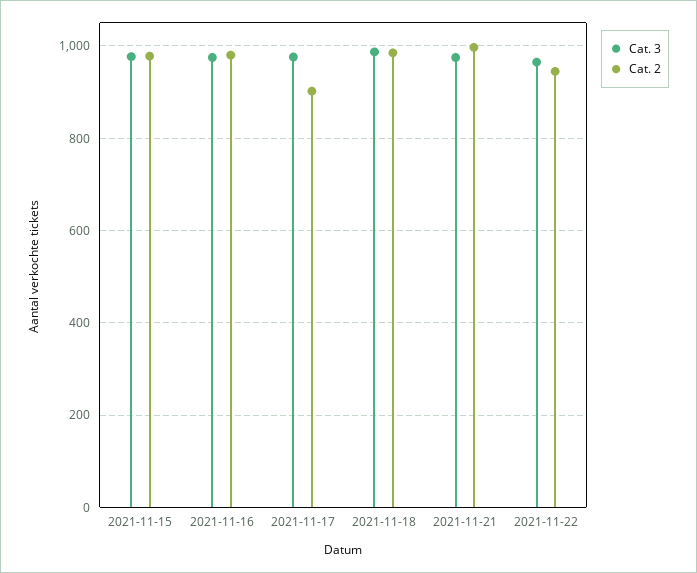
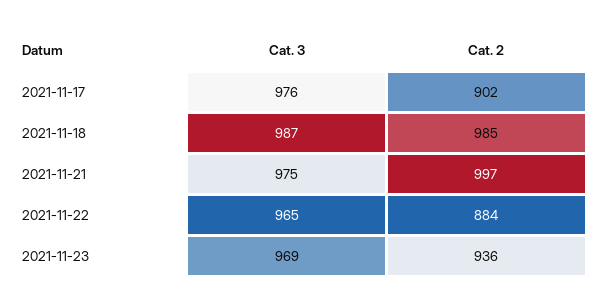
Cat. 3, 2021-11-15: 980 -> none
Cat. 2, 2021-11-15: 980 -> none
Cat. 3, 2021-11-16: 980 -> none
Cat. 2, 2021-11-16: 980 -> none
Cat. 2, 2021-11-22: 940 -> 884
Cat. 3, 2021-11-23: none -> 969
Cat. 2, 2021-11-23: none -> 936

